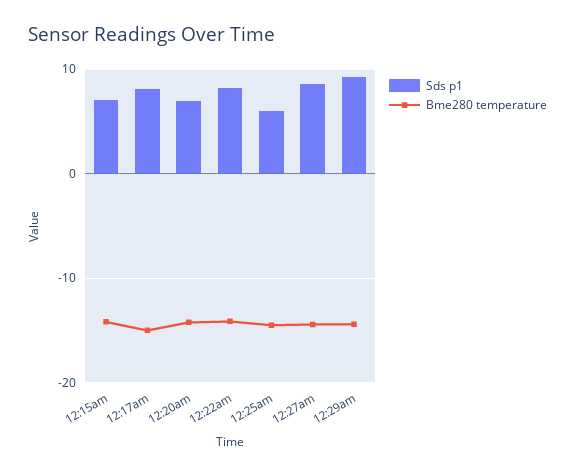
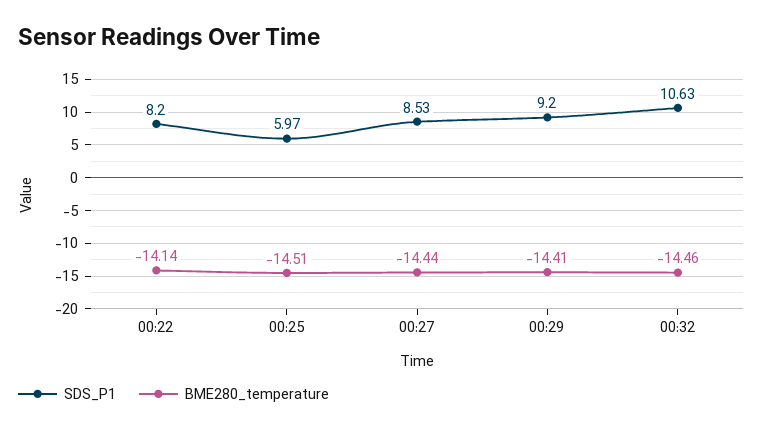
Sds p1, 12:15am: 7 -> none
Bme280 temperature, 12:15am: -14 -> none
Sds p1, 12:17am: 8 -> none
Bme280 temperature, 12:17am: -15 -> none
Sds p1, 12:20am: 7 -> none
Bme280 temperature, 12:20am: -14 -> none
Sds p1, 00:32: none -> 10.63
Bme280 temperature, 00:32: none -> -14.46

